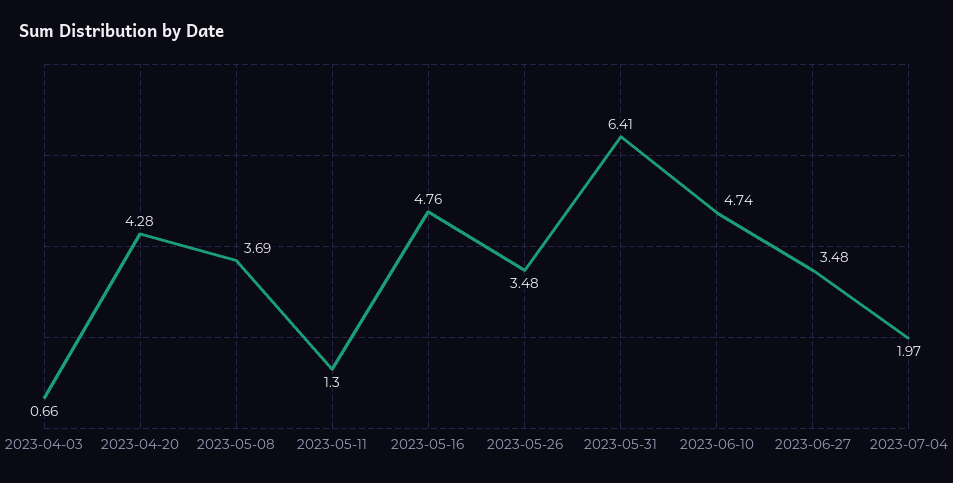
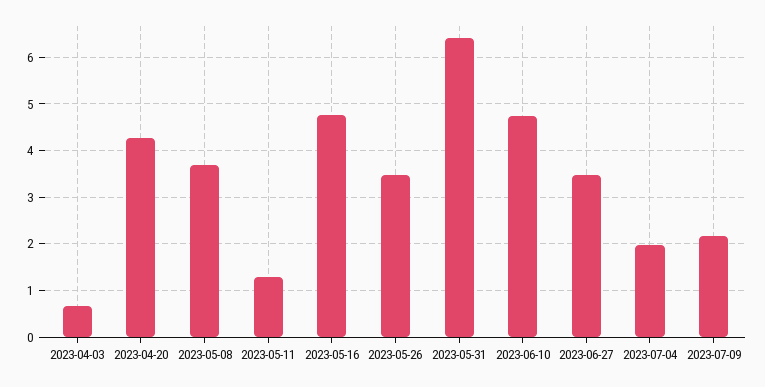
2023-07-09: none -> 2.2

